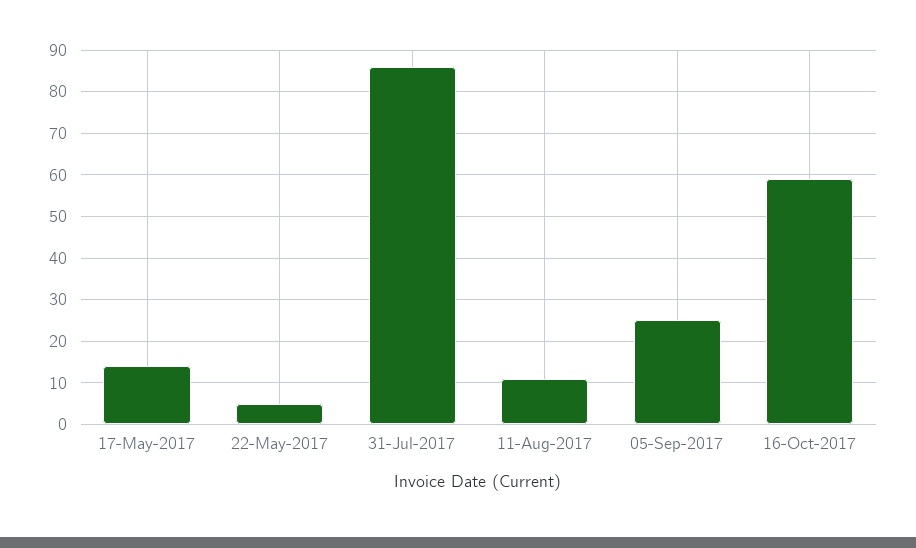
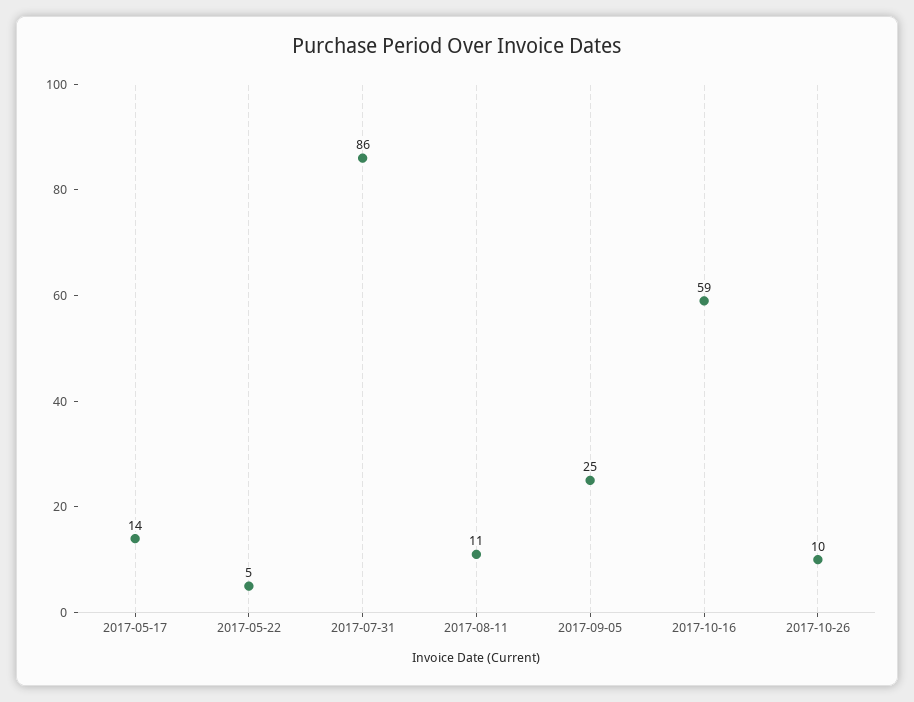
2017-10-26: none -> 10

